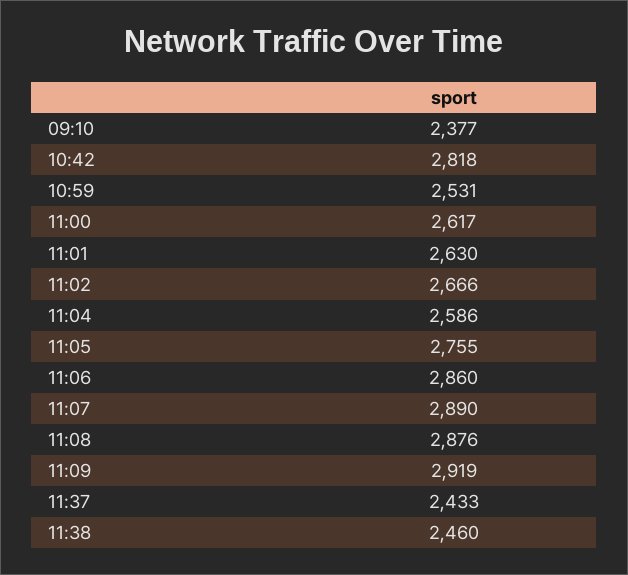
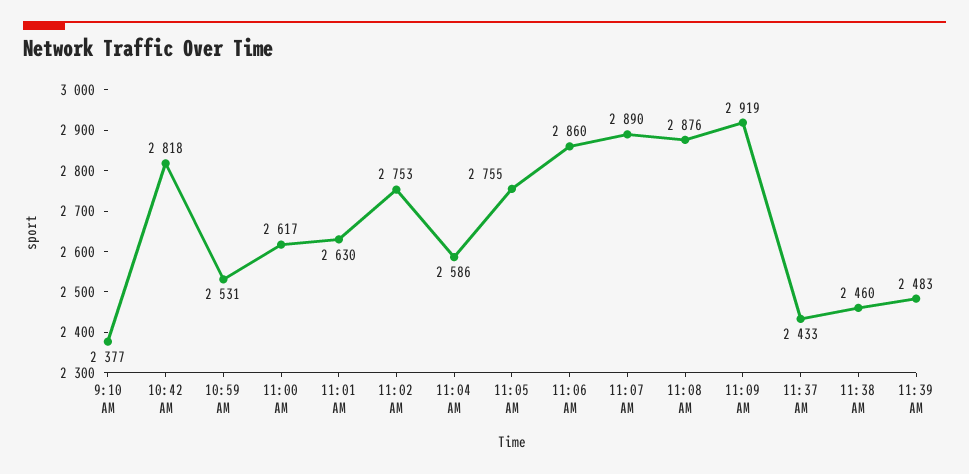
11:02: 2666 -> 2753
11:39 AM: none -> 2483

